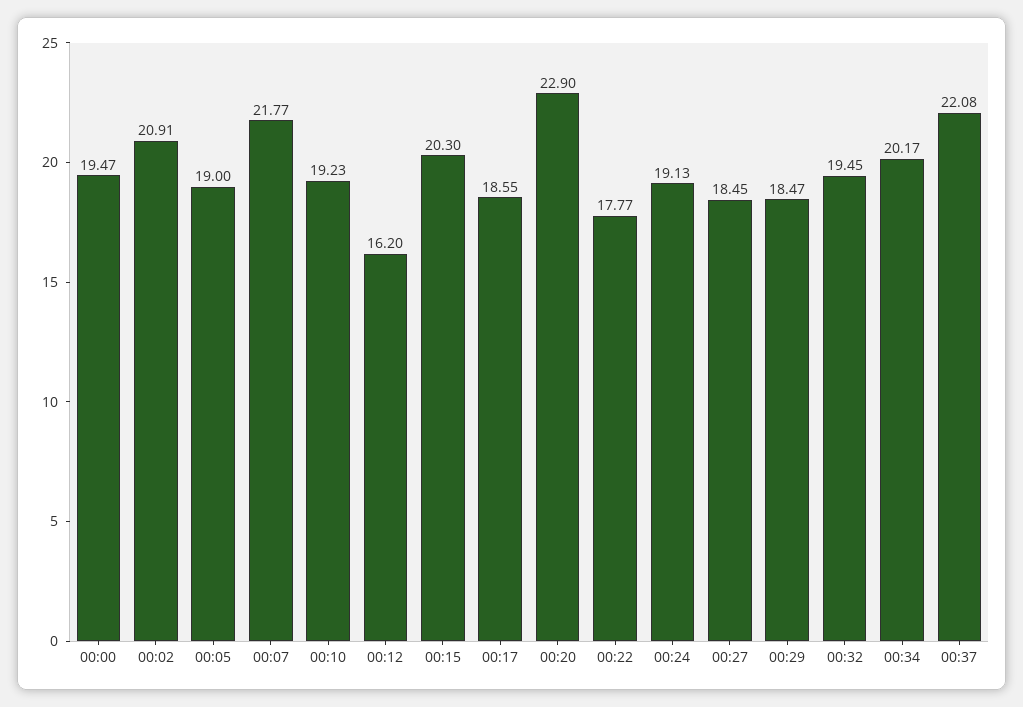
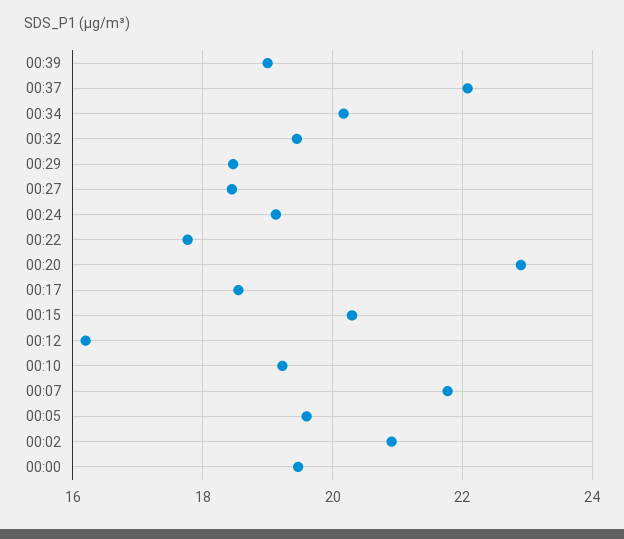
00:05: 19 -> 19.6
00:39: none -> 19

